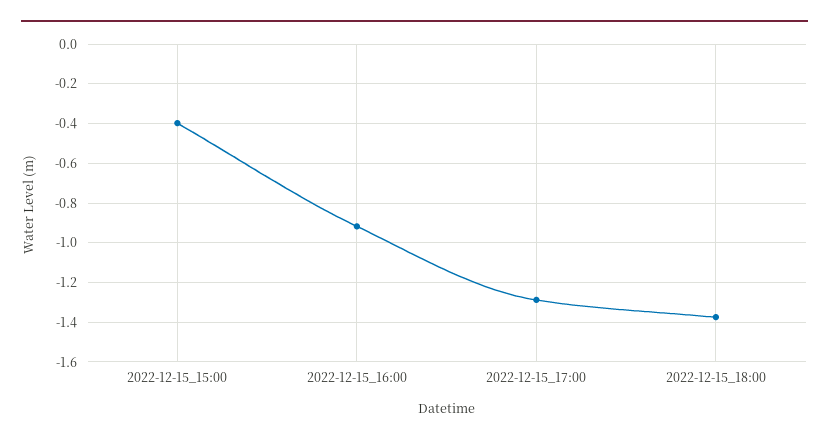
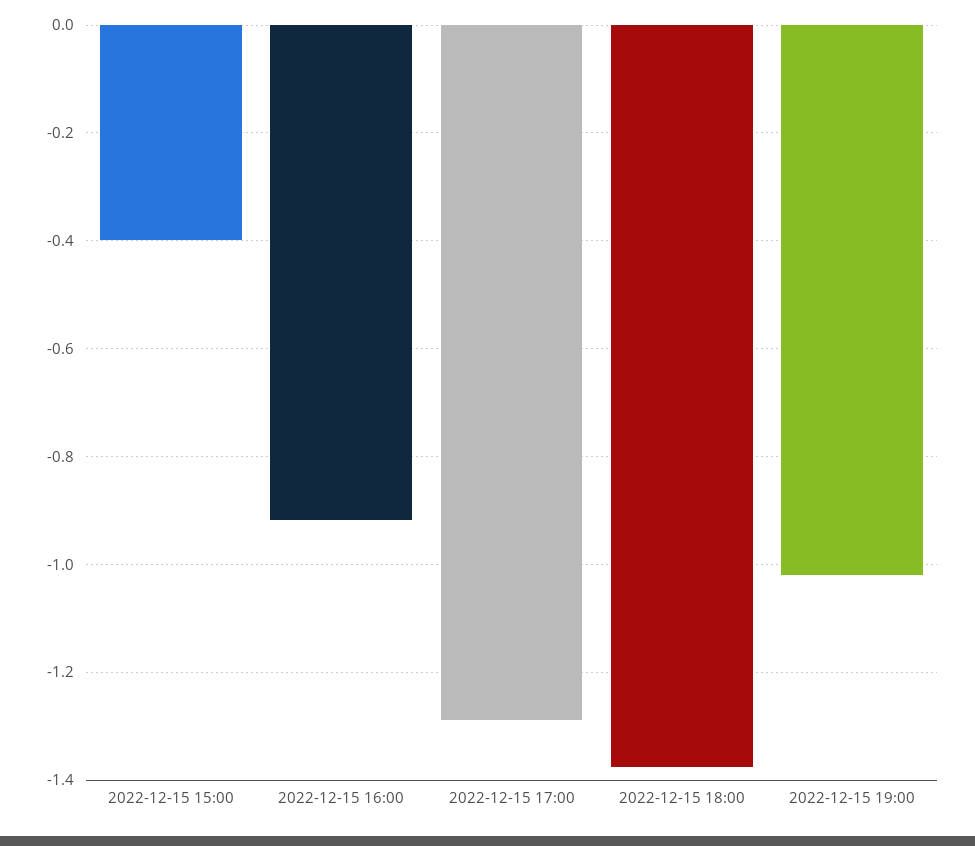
2022-12-15 19:00: none -> -1.02

